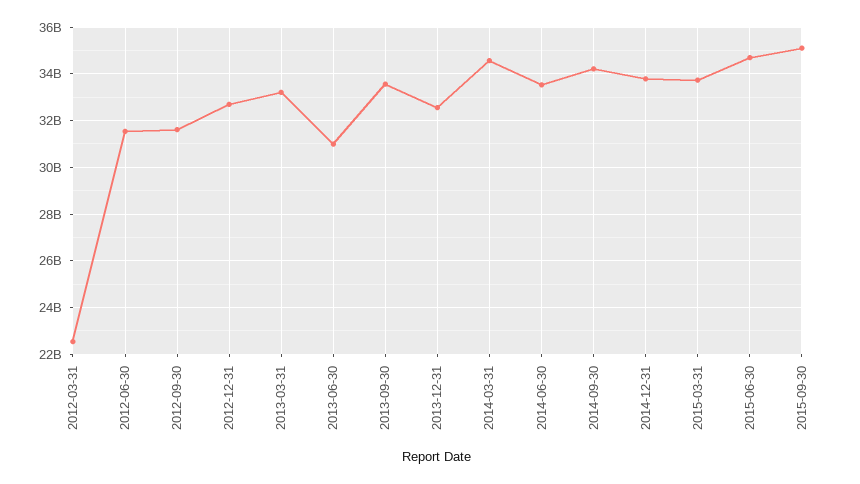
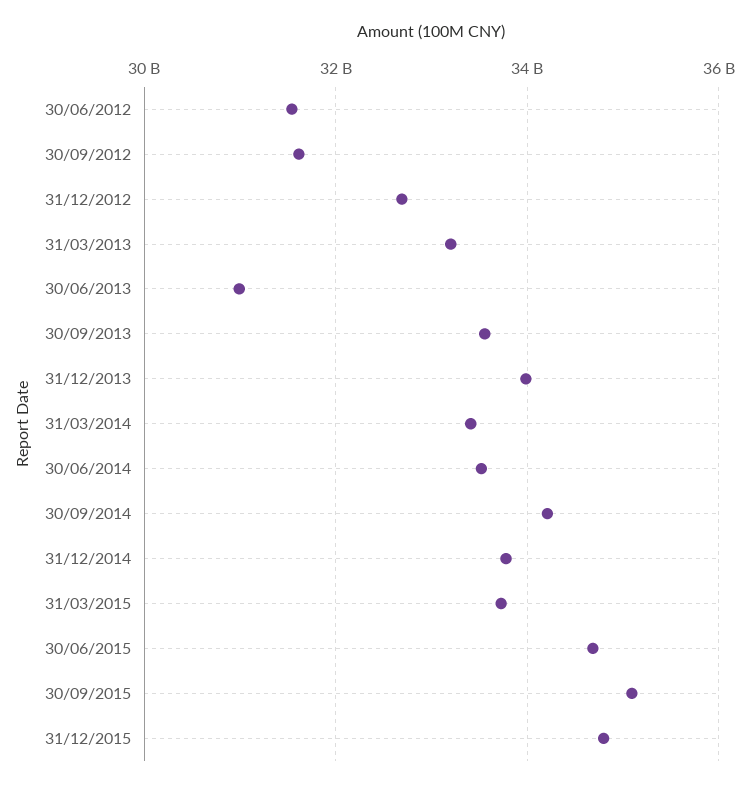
2012-03-31: 22500000000 -> none
2013-12-31: 32500000000 -> 34000000000
2014-03-31: 34500000000 -> 33400000000
31/12/2015: none -> 34800000000

